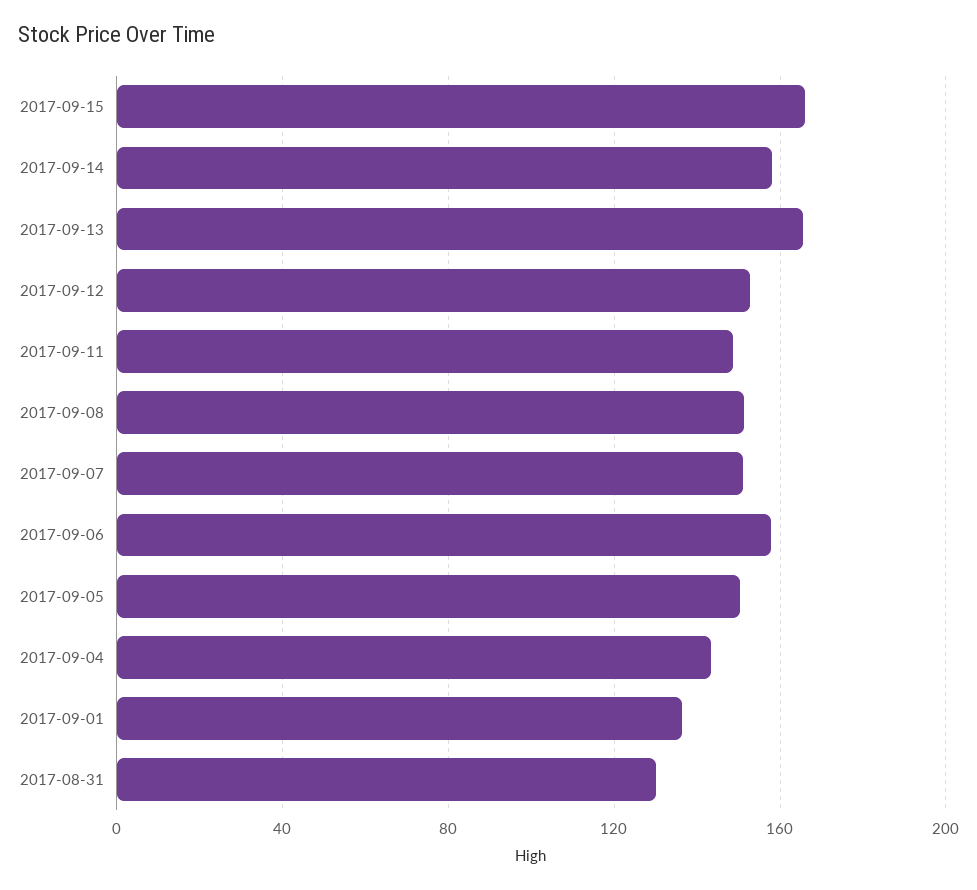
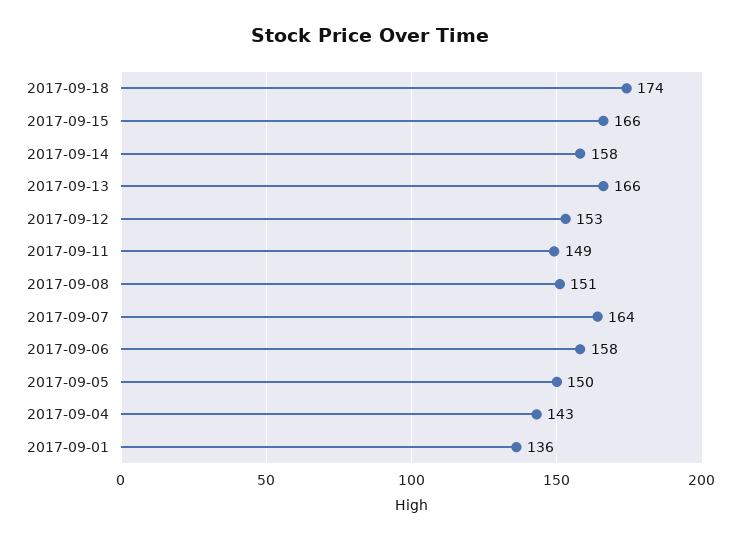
2017-09-07: 150 -> 164
2017-08-31: 130 -> none
2017-09-18: none -> 174

